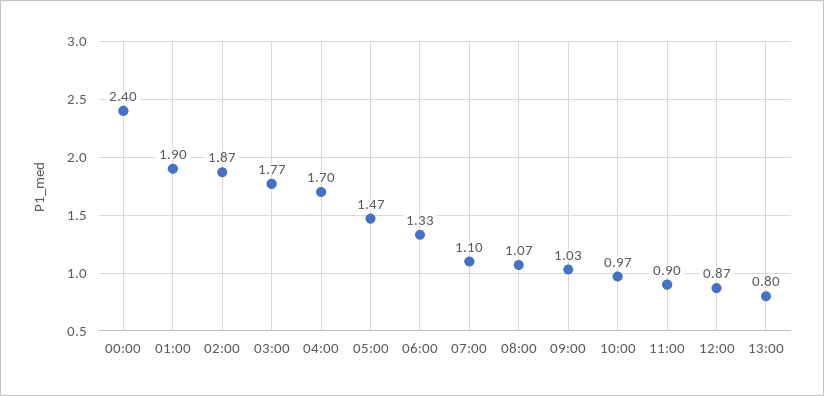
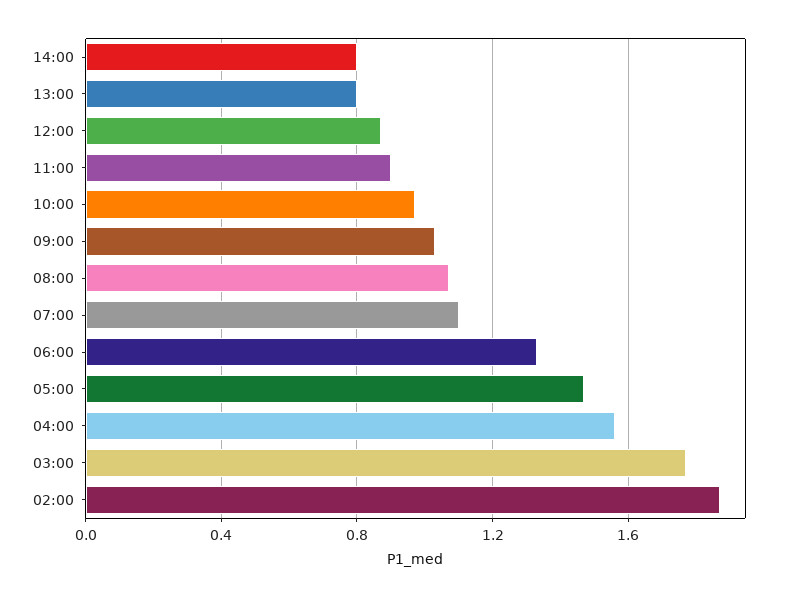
00:00: 2.4 -> none
01:00: 1.9 -> none
04:00: 1.7 -> 1.55
14:00: none -> 0.8

